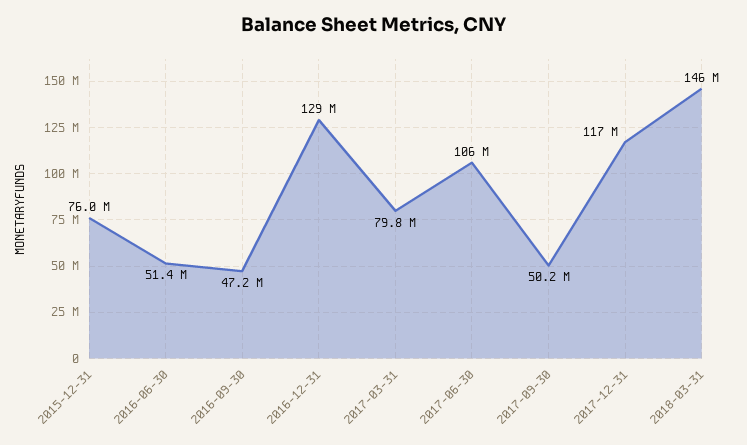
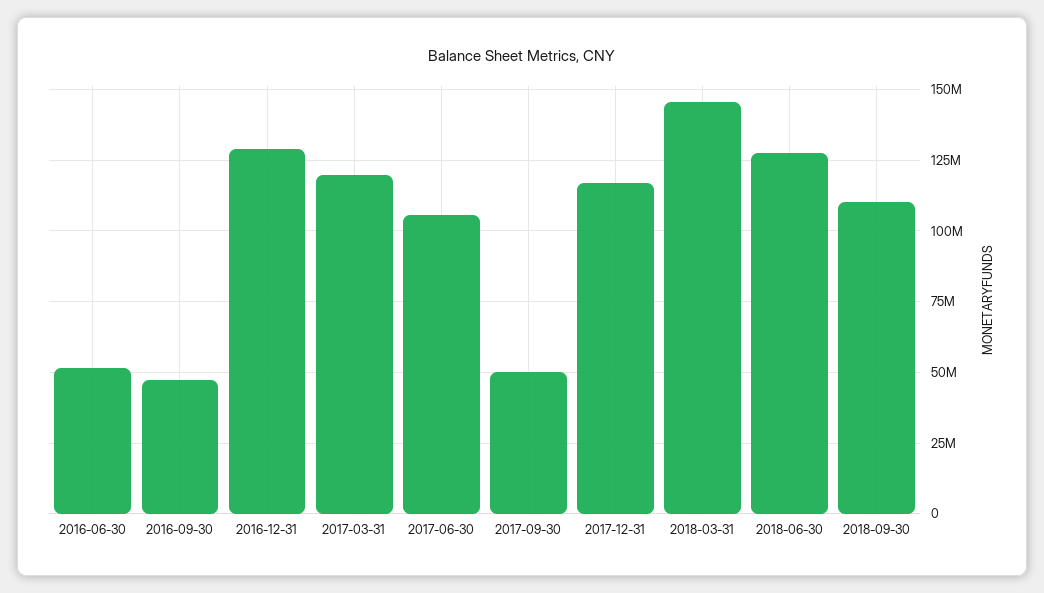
2015-12-31: 76000000 -> none
2017-03-31: 79800000 -> 120000000
2018-06-30: none -> 127500000
2018-09-30: none -> 110000000

